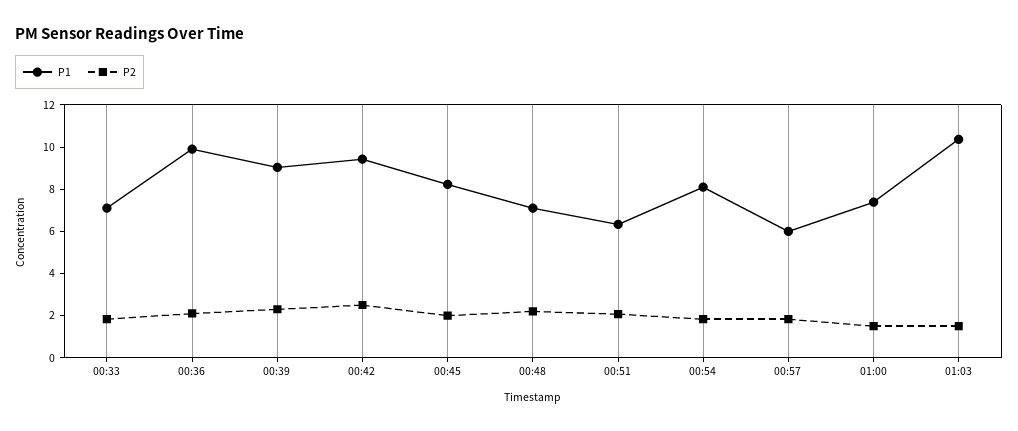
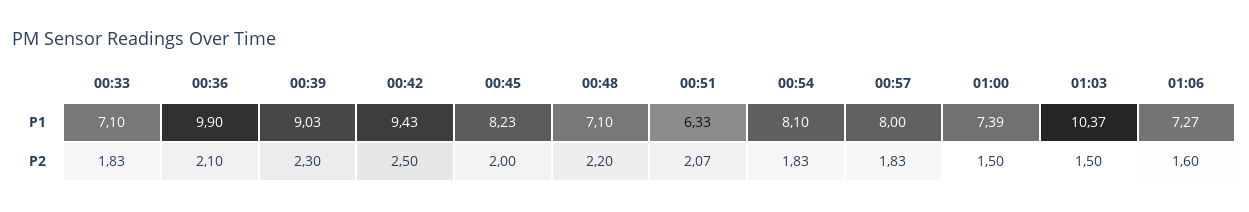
P1, 00:57: 6 -> 8
P1, 01:06: none -> 7.27
P2, 01:06: none -> 1.6

